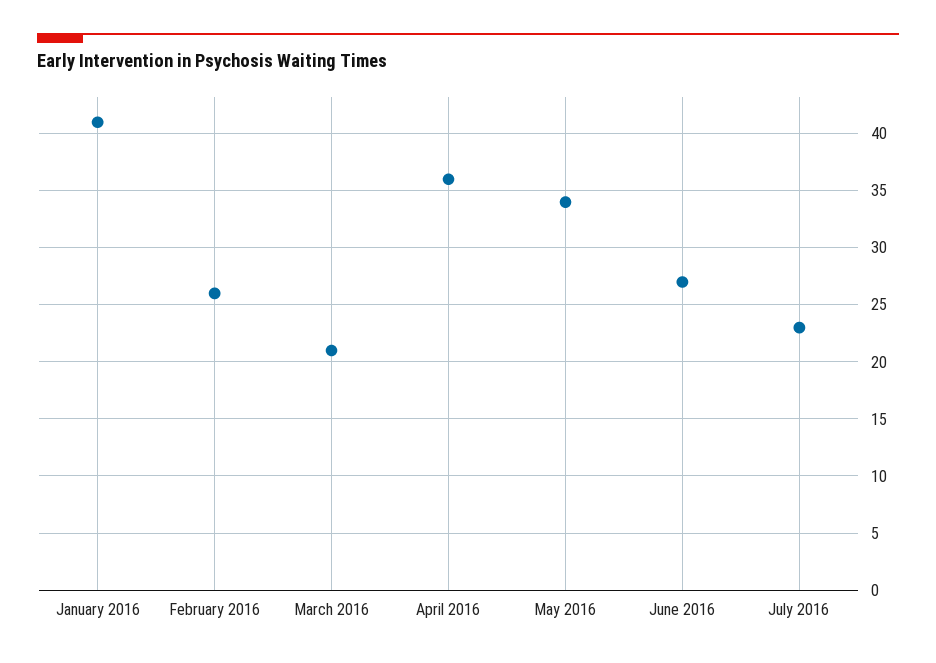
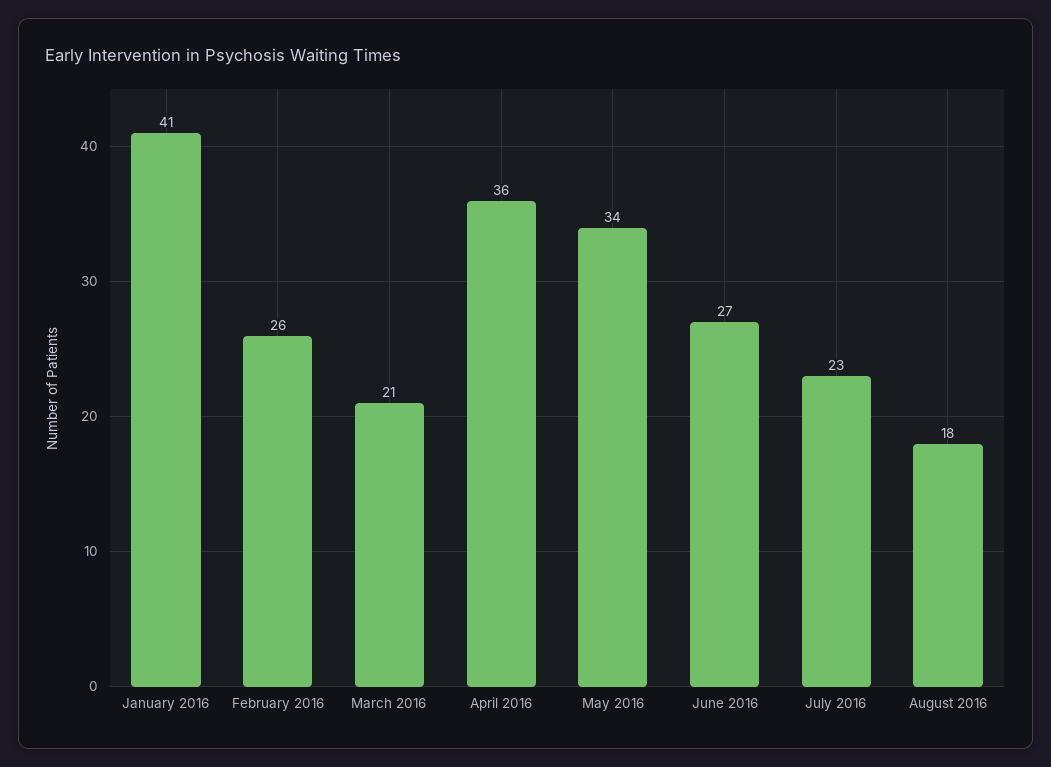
August 2016: none -> 18

